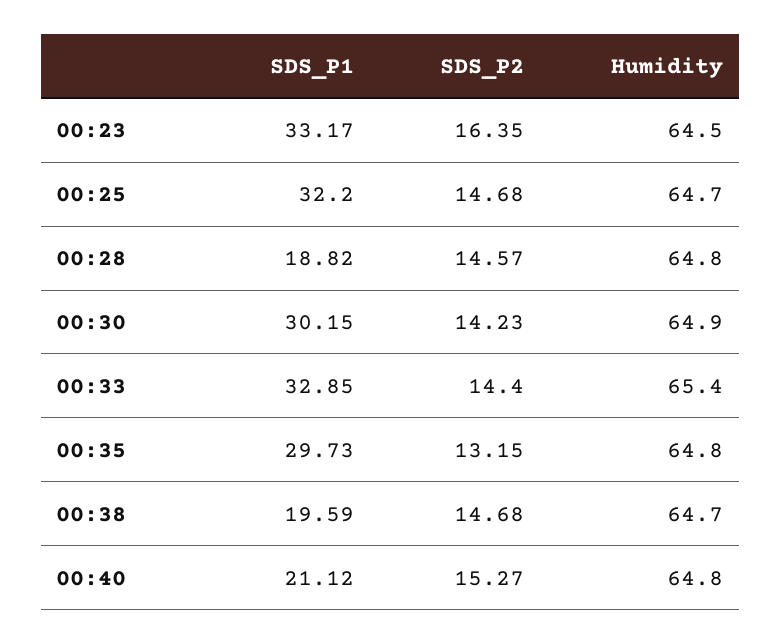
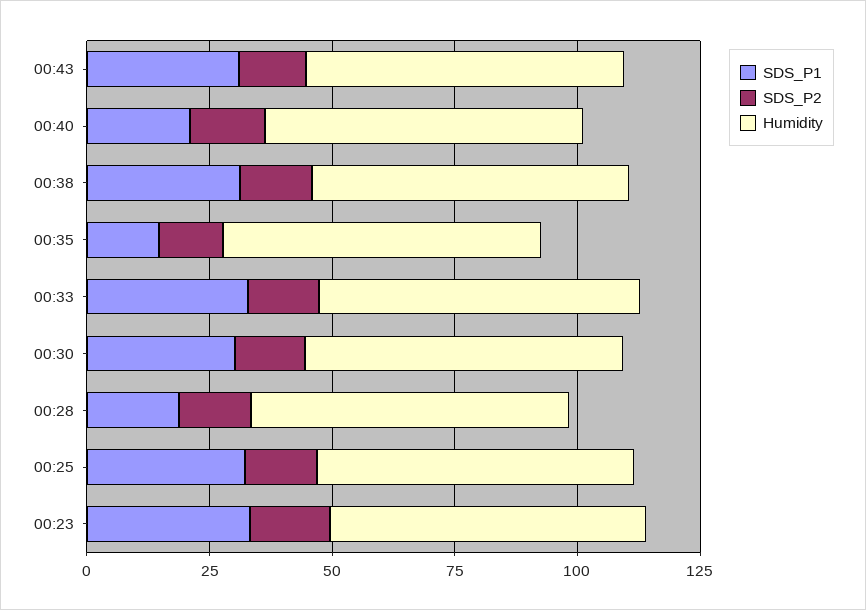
SDS_P1, 00:35: 29.73 -> 15
SDS_P1, 00:38: 19.59 -> 30
SDS_P1, 00:43: none -> 30
SDS_P2, 00:43: none -> 15
Humidity, 00:43: none -> 65

